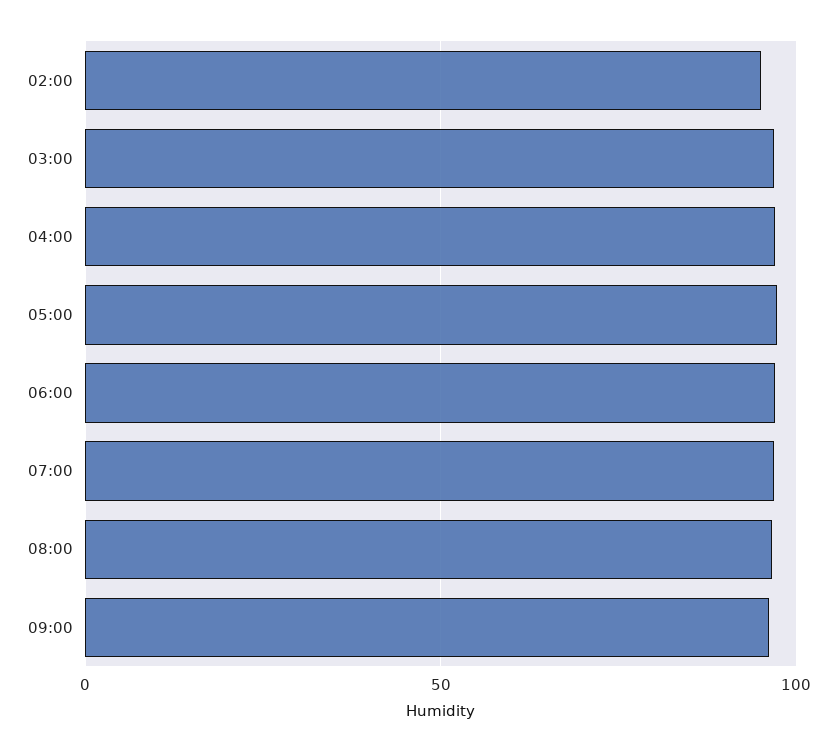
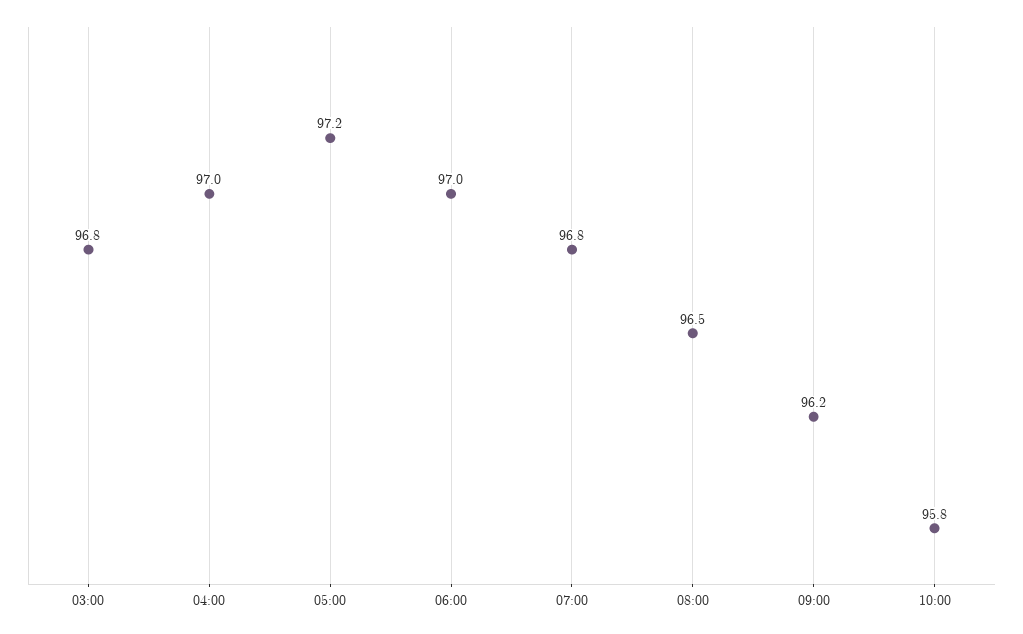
02:00: 95 -> none
10:00: none -> 95.8

